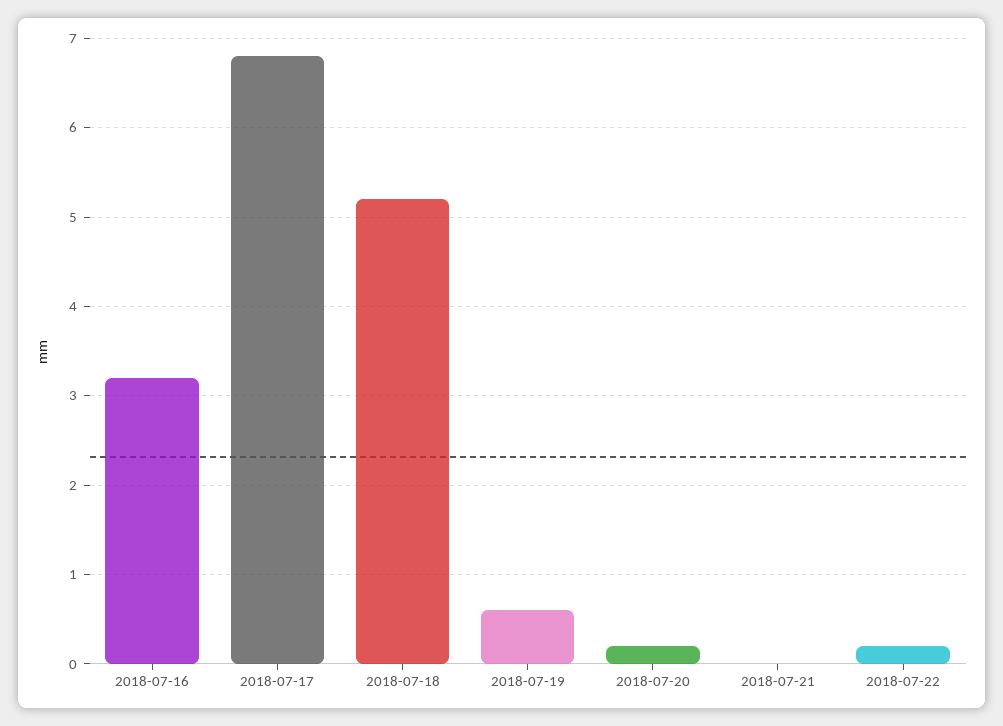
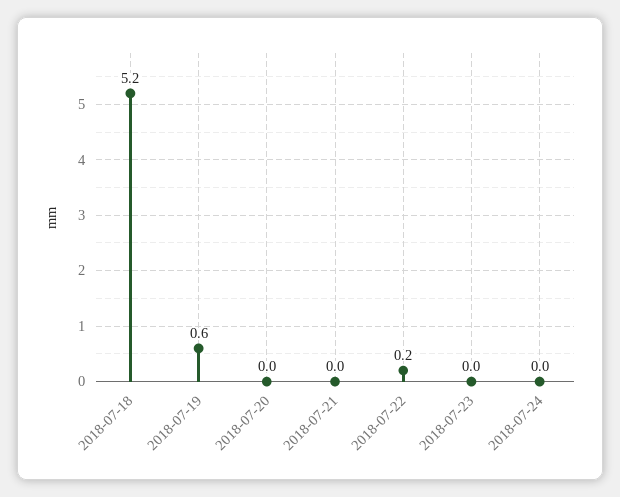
2018-07-16: 3.2 -> none
2018-07-17: 6.8 -> none
2018-07-20: 0.2 -> 0
2018-07-23: none -> 0
2018-07-24: none -> 0

